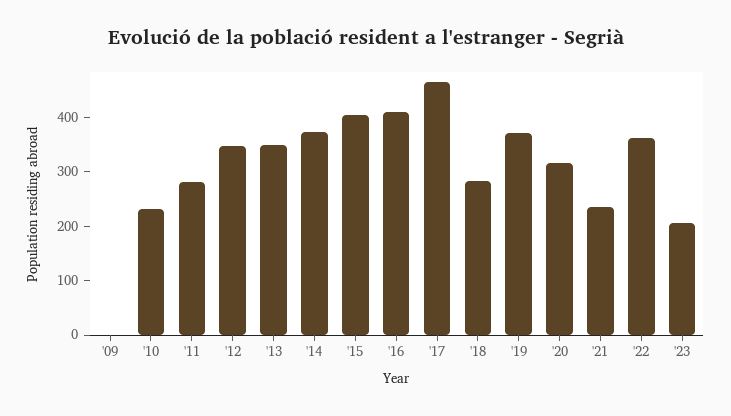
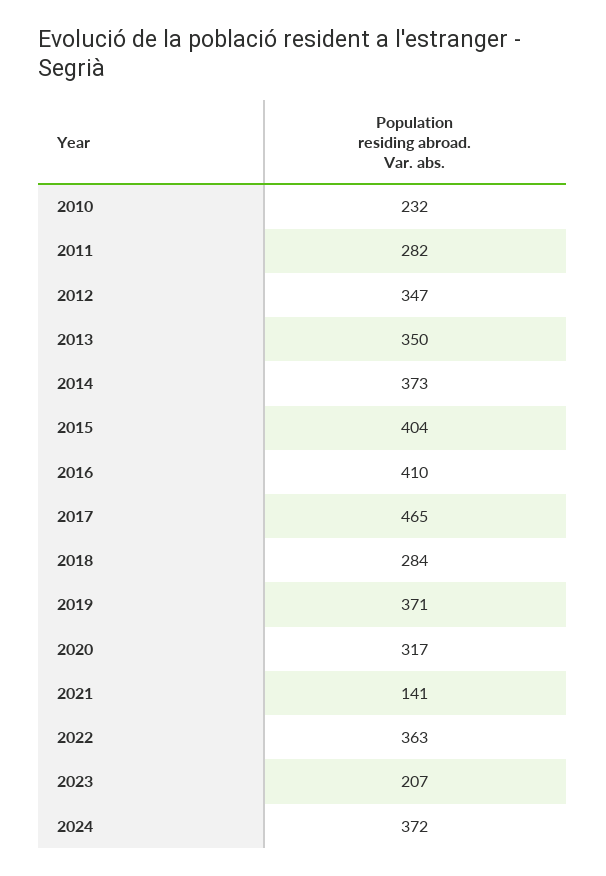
'09: 0 -> none
'21: 240 -> 141
2024: none -> 372

